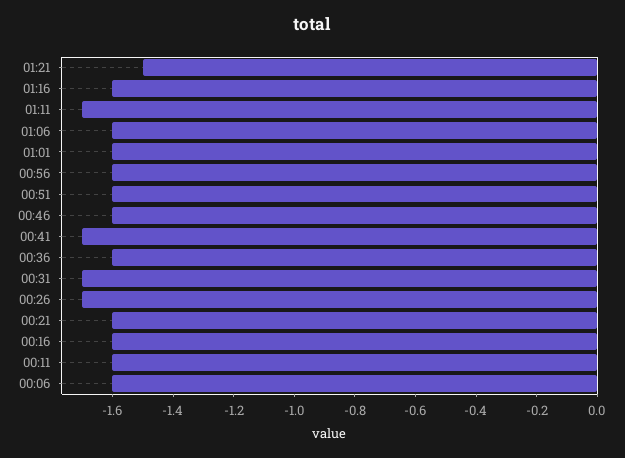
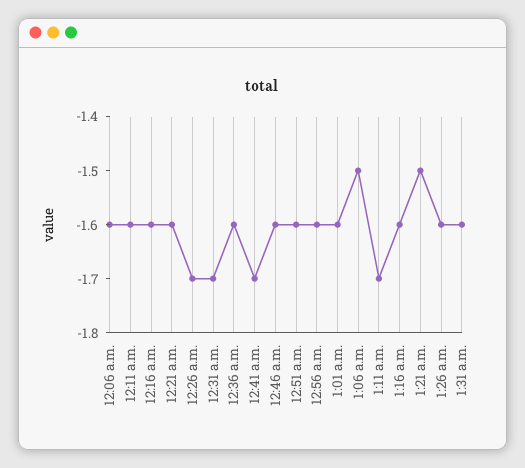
01:06: -1.6 -> -1.5
1:26 a.m.: none -> -1.6
1:31 a.m.: none -> -1.6

